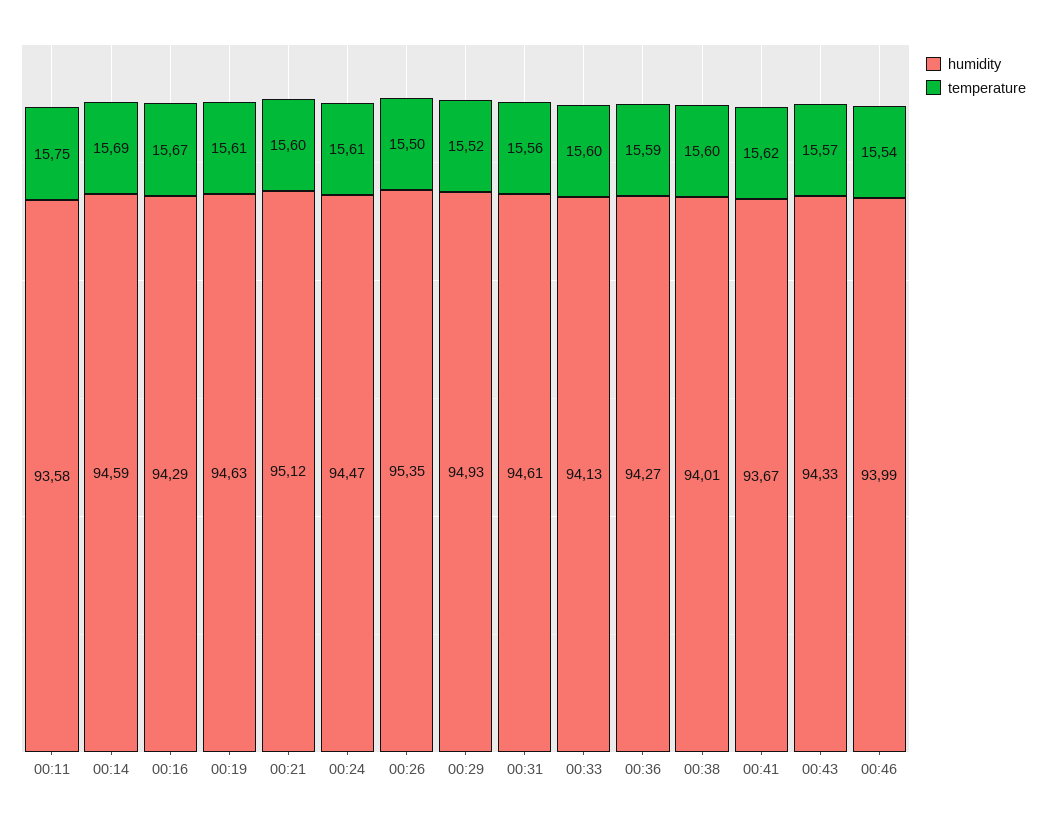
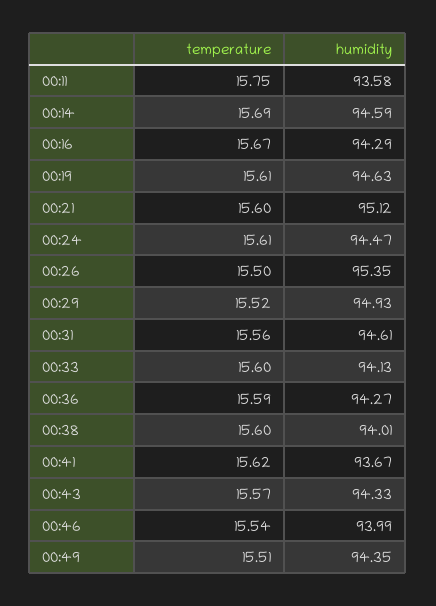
temperature, 00:49: none -> 15.51
humidity, 00:49: none -> 94.35

